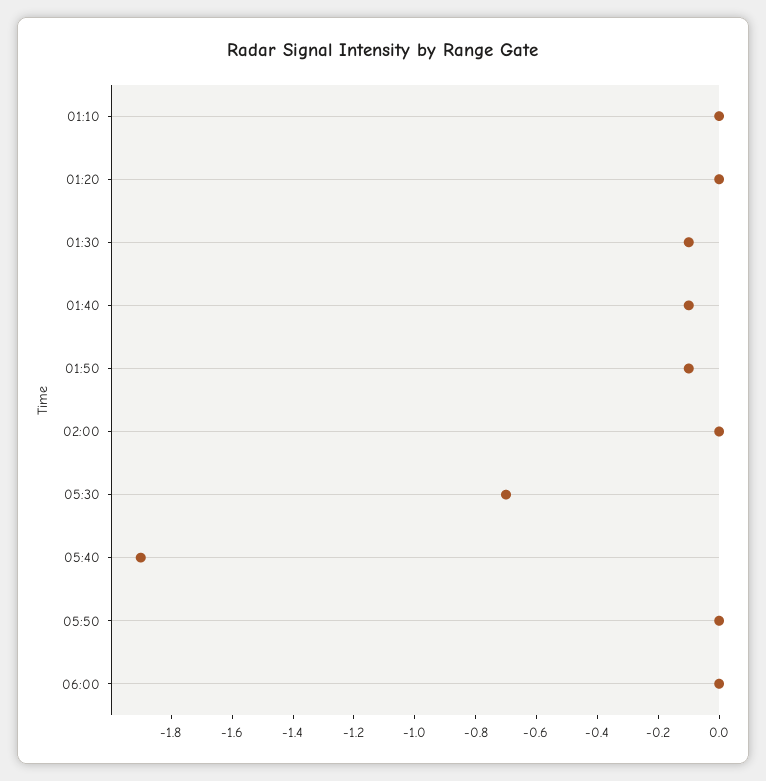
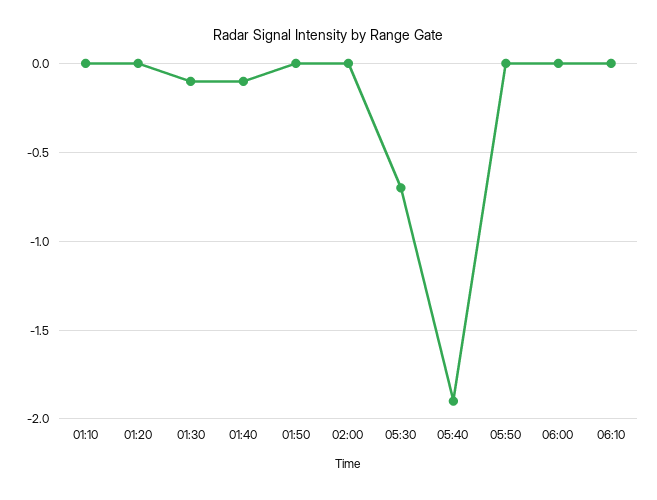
01:50: -0.1 -> 0
06:10: none -> 0

